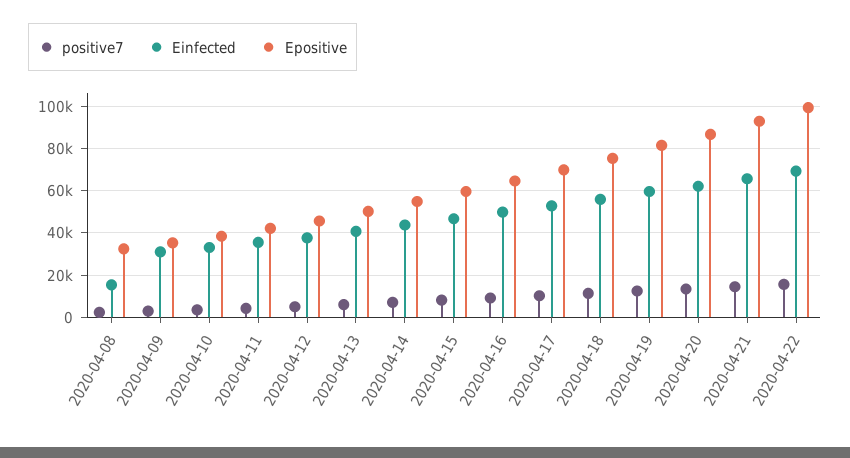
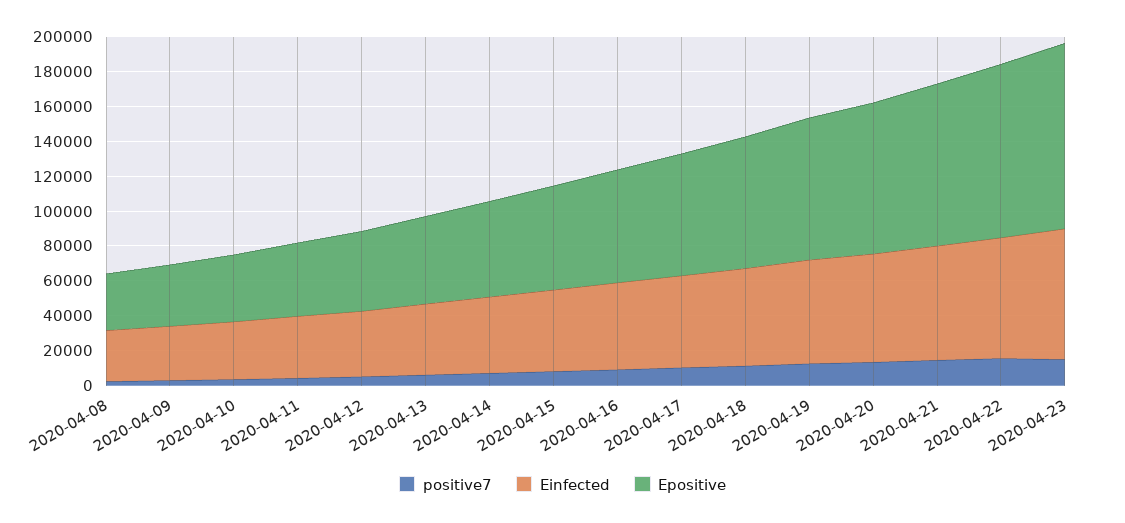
Einfected, 2020-04-08: 15000 -> 30000
positive7, 2020-04-23: none -> 15000
Einfected, 2020-04-23: none -> 75000
Epositive, 2020-04-23: none -> 105000

